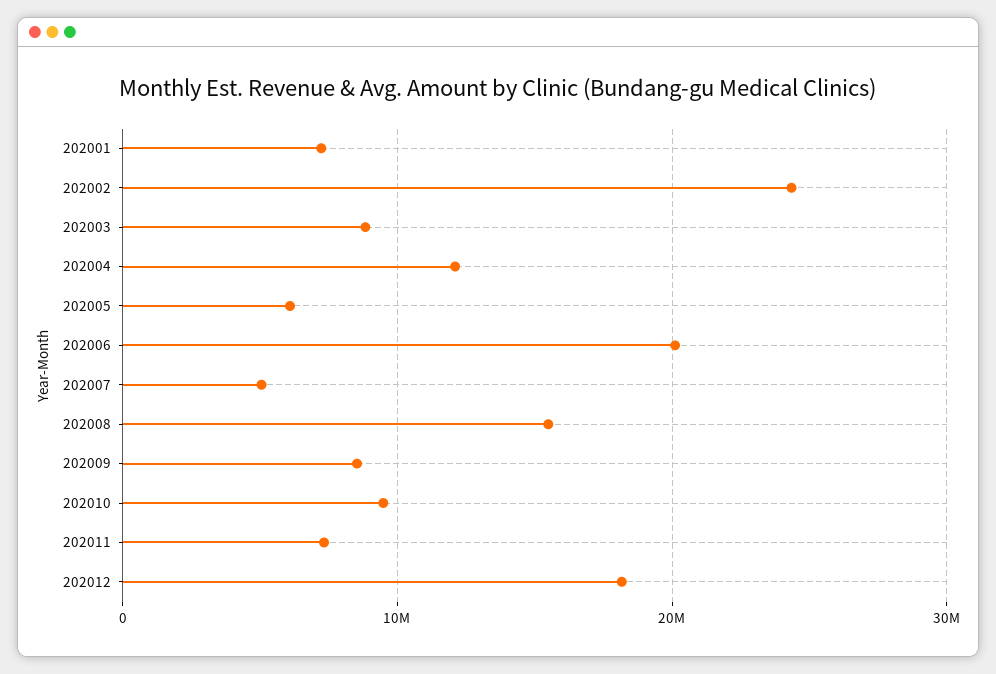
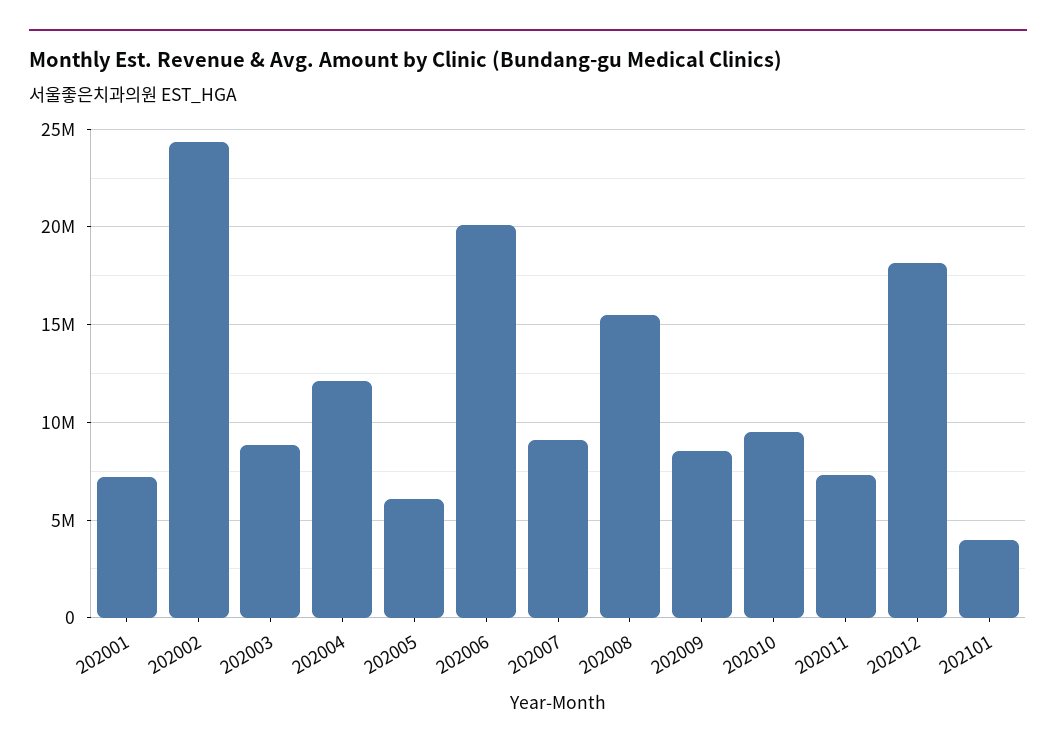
202007: 5000000 -> 9000000
202101: none -> 4000000

